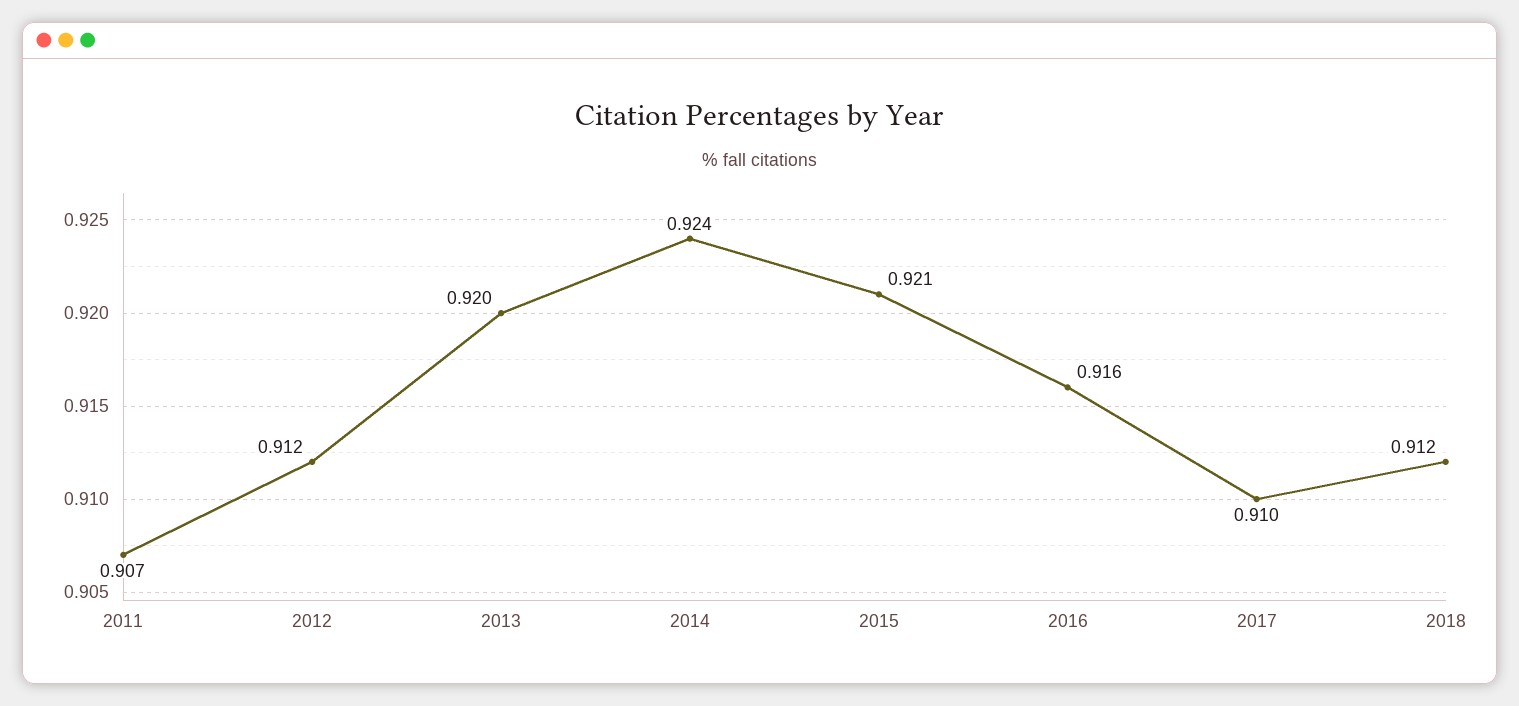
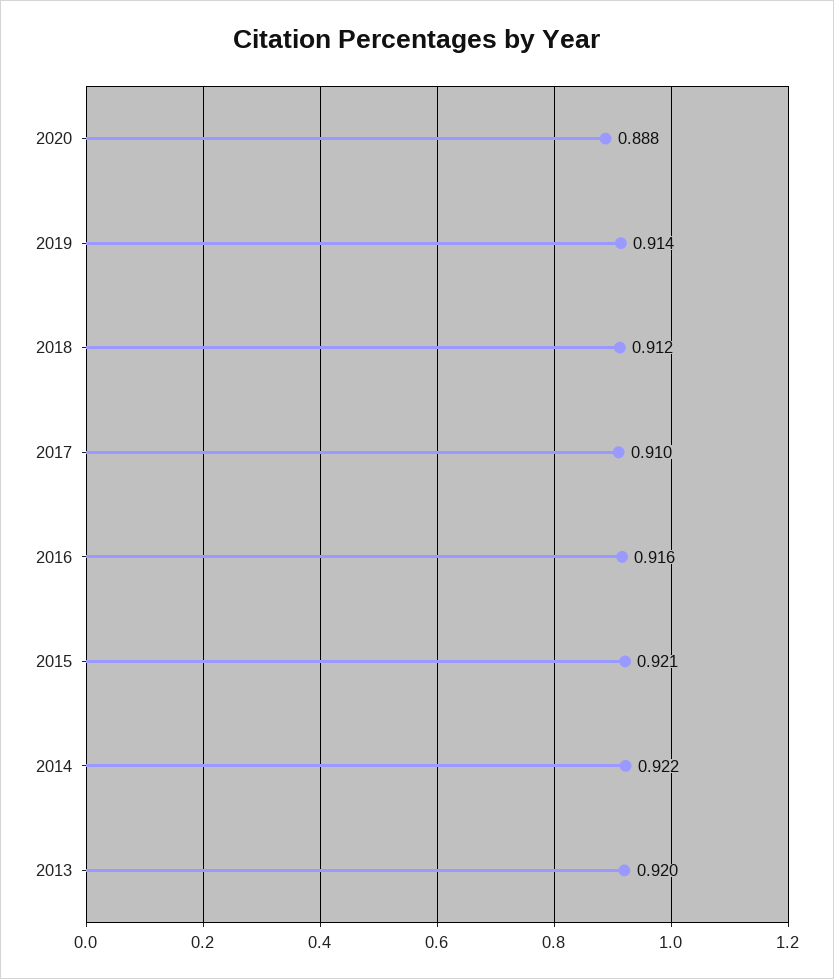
2011: 0.907 -> none
2012: 0.912 -> none
2014: 0.924 -> 0.922
2020: none -> 0.888
2019: none -> 0.914

